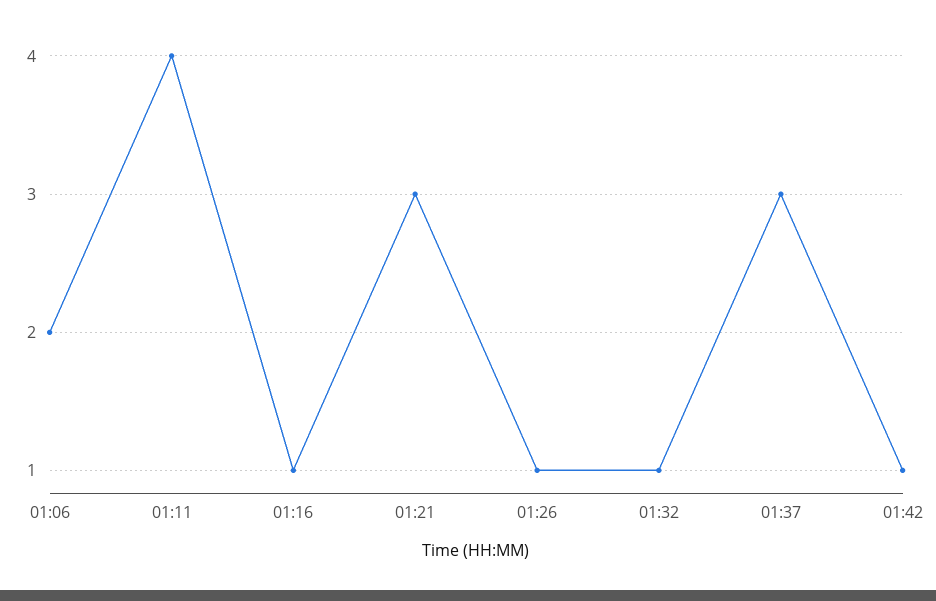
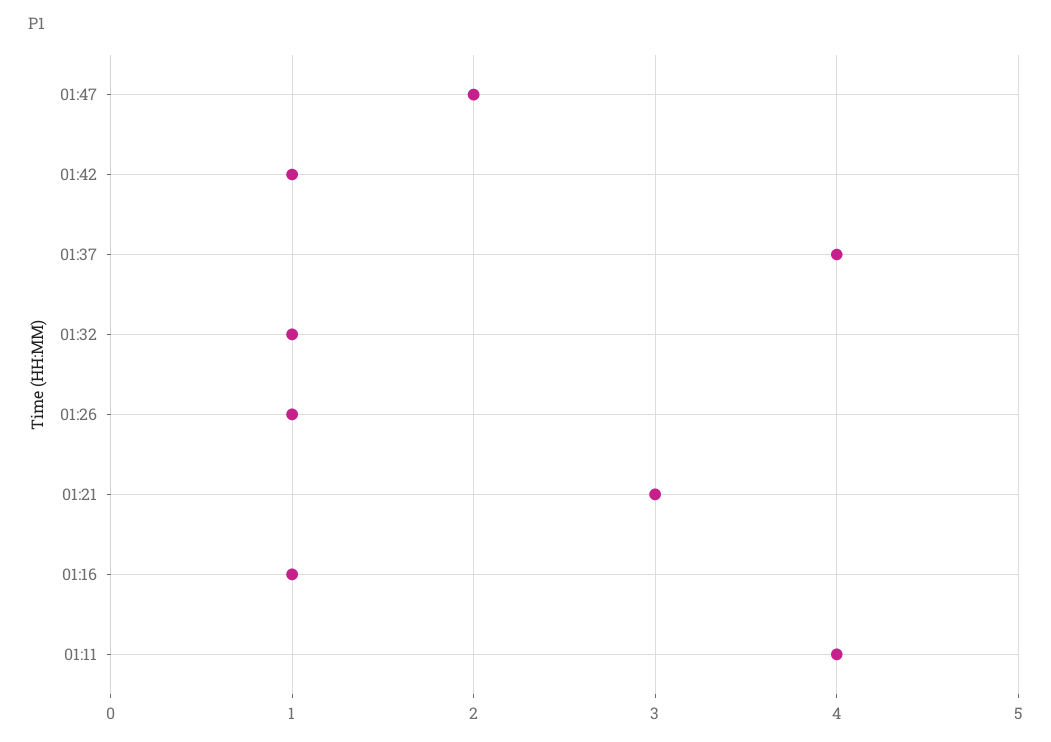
01:06: 2 -> none
01:37: 3 -> 4
01:47: none -> 2

